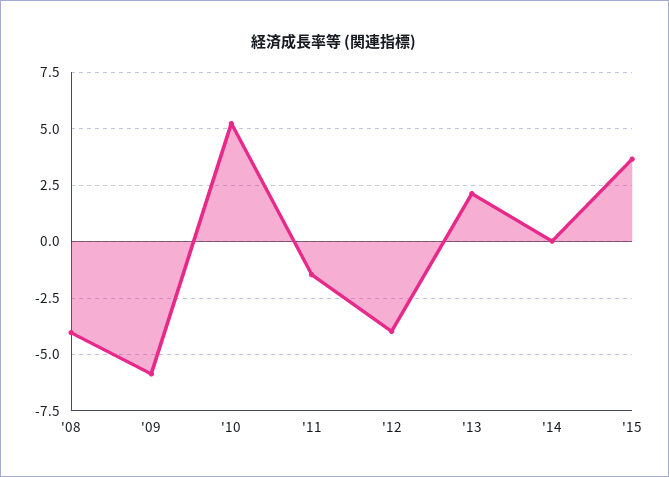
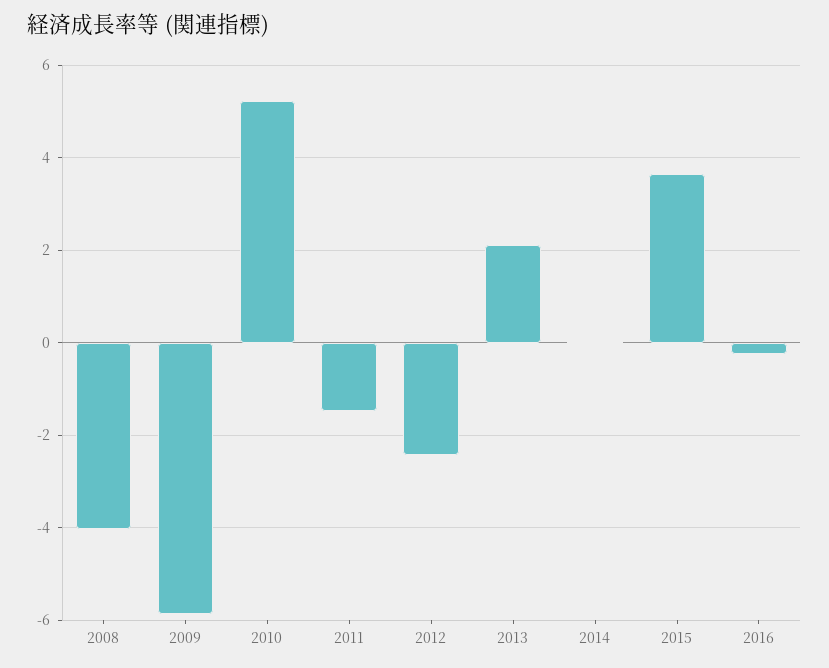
'12: -4 -> -2.4
2016: none -> -0.2

